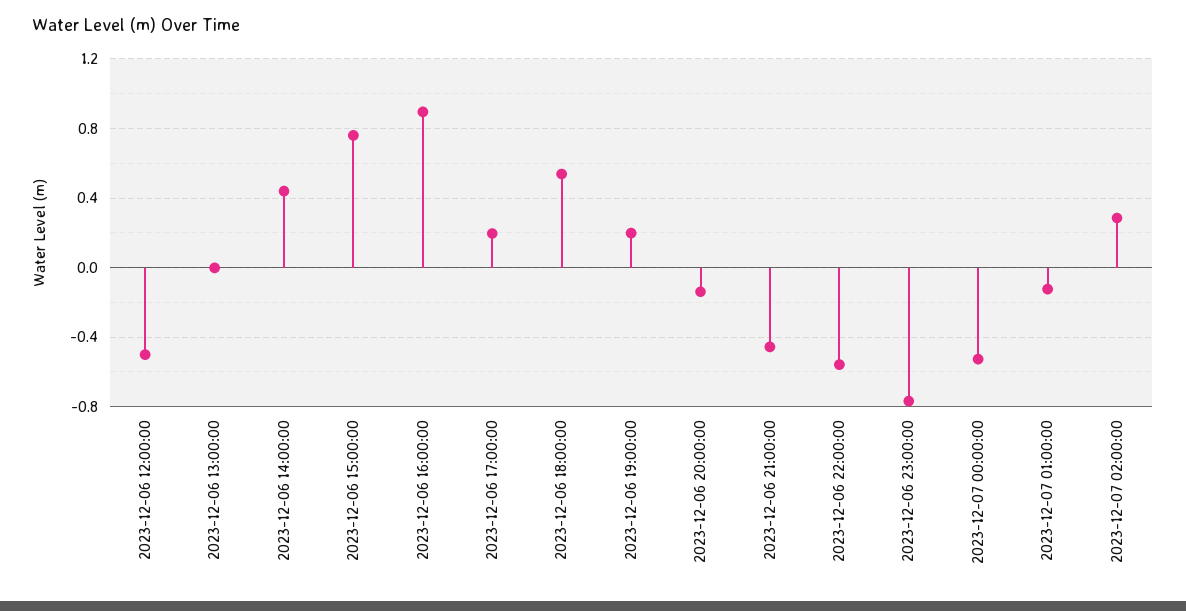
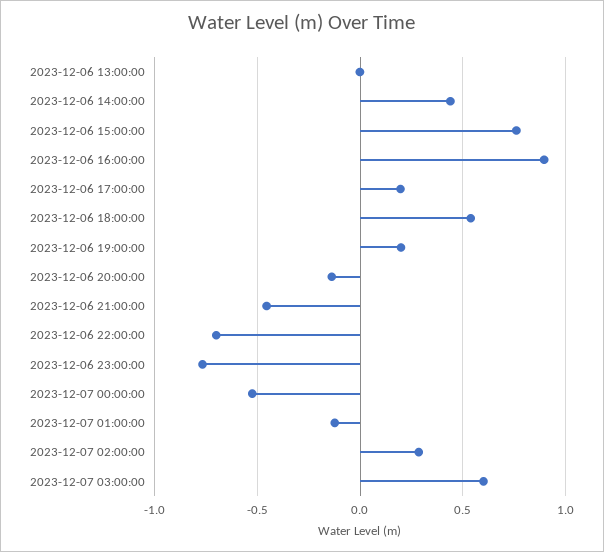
2023-12-06 12:00:00: -0.5 -> none
2023-12-06 22:00:00: -0.55 -> -0.7
2023-12-07 03:00:00: none -> 0.6

